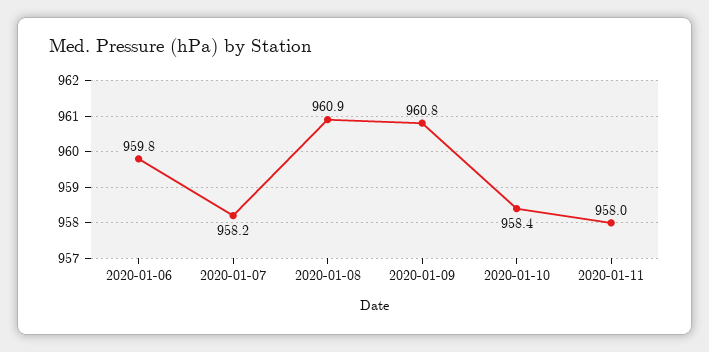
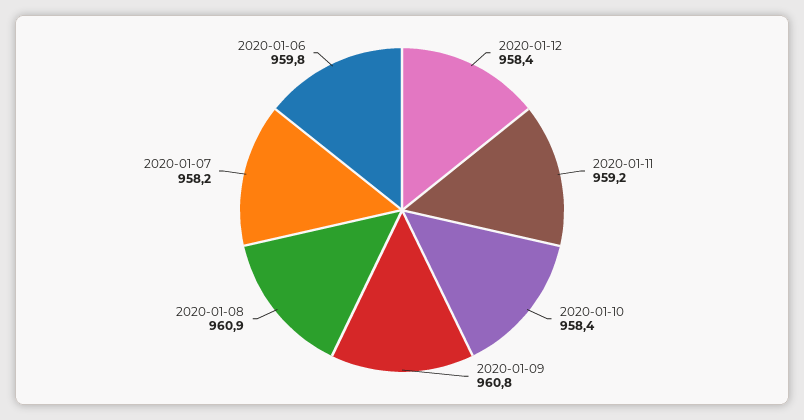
2020-01-11: 958 -> 959.2
2020-01-12: none -> 958.4

